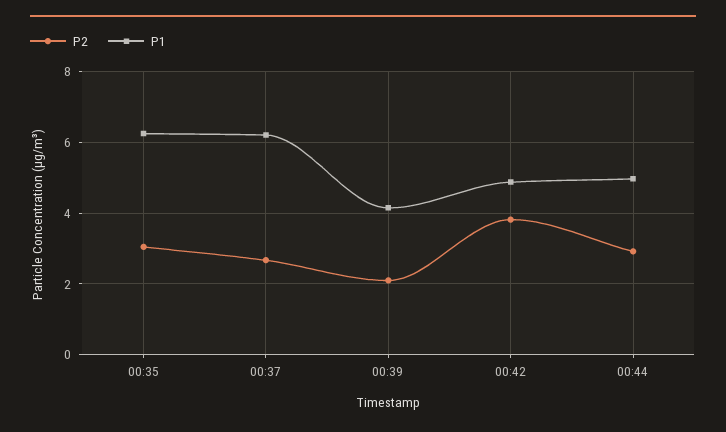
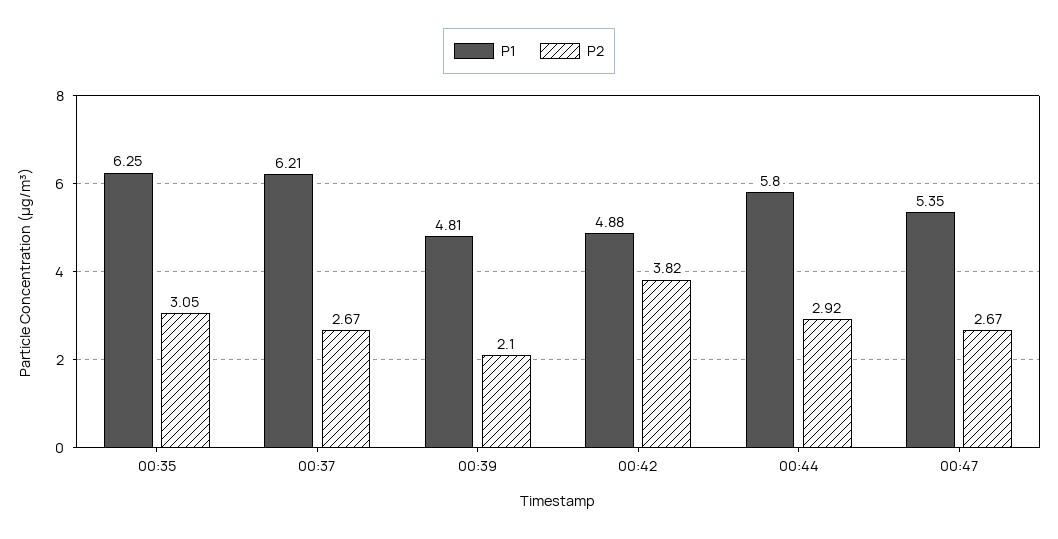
P1, 00:39: 4.2 -> 4.81
P1, 00:44: 5 -> 5.8
P1, 00:47: none -> 5.35
P2, 00:47: none -> 2.67

